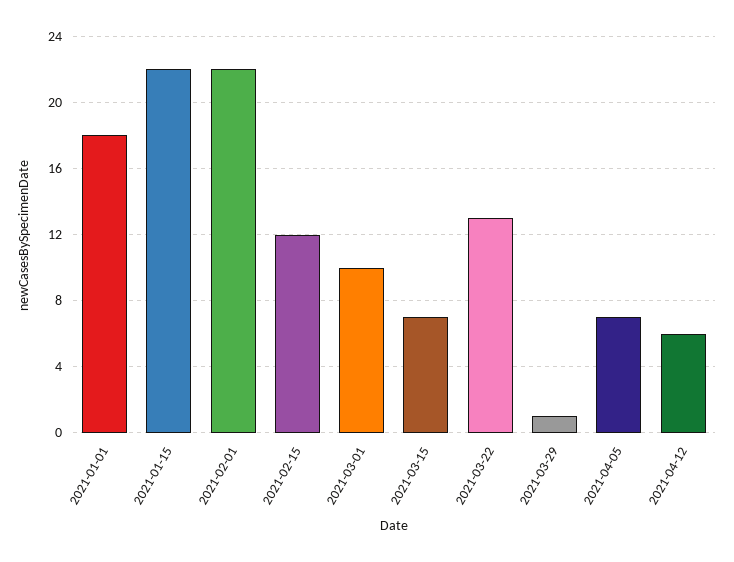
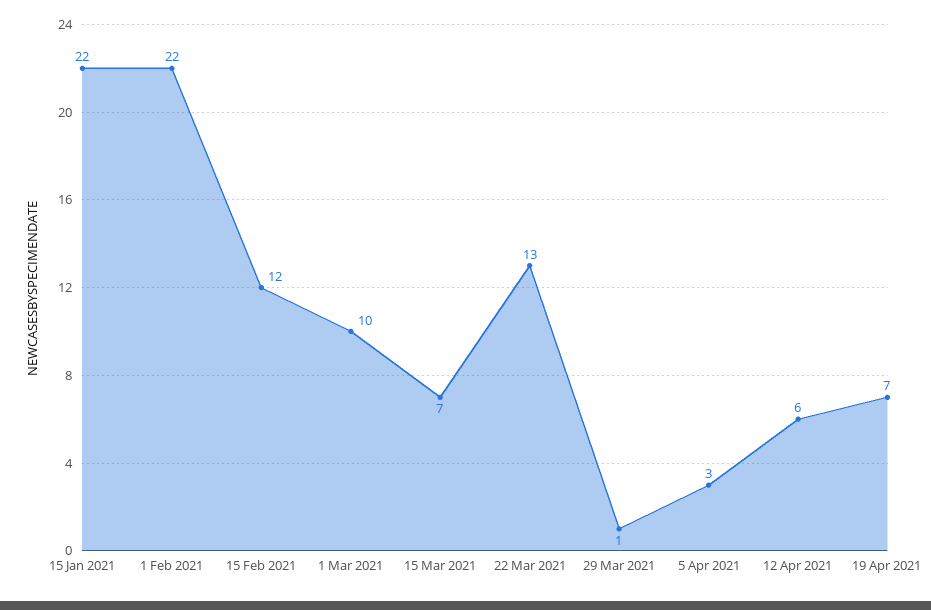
2021-01-01: 18 -> none
2021-04-05: 7 -> 3
19 Apr 2021: none -> 7

